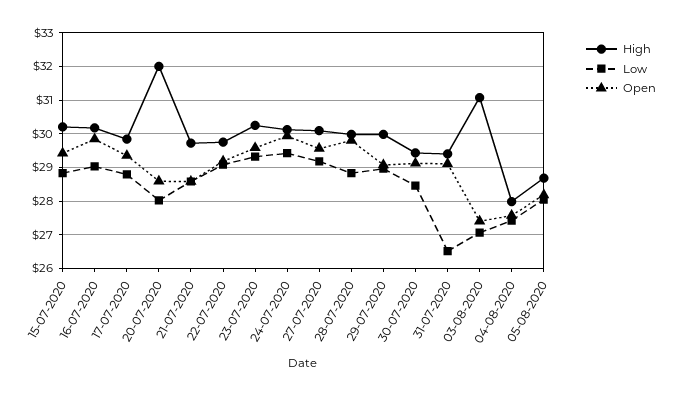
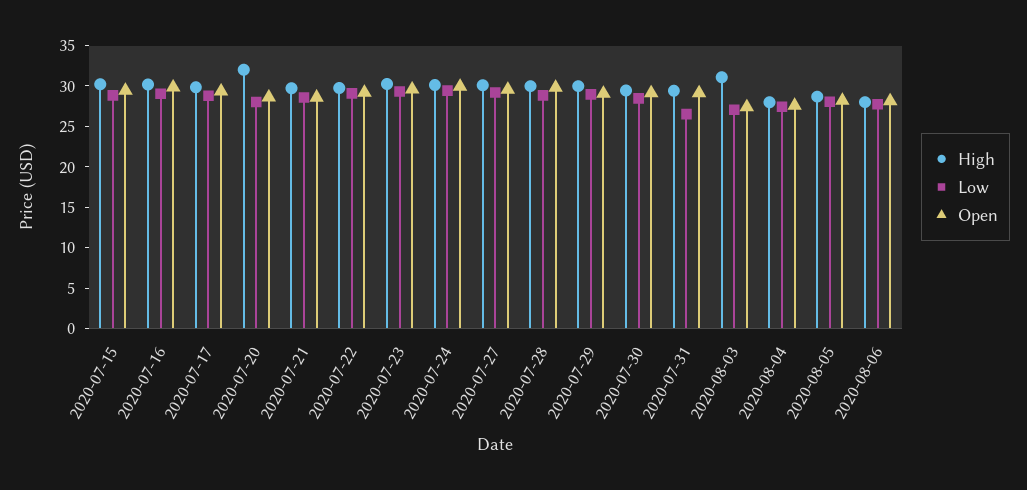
High, 2020-08-06: none -> 28
Low, 2020-08-06: none -> 28
Open, 2020-08-06: none -> 28

